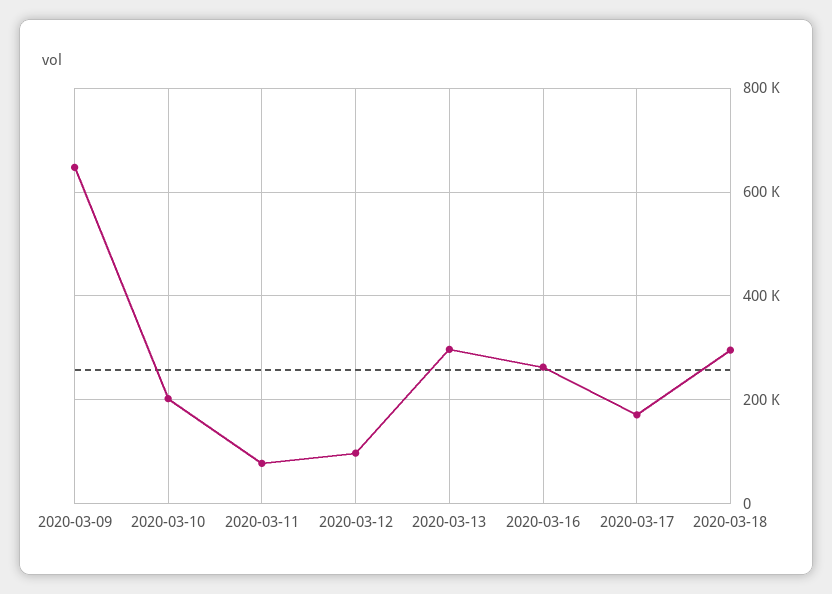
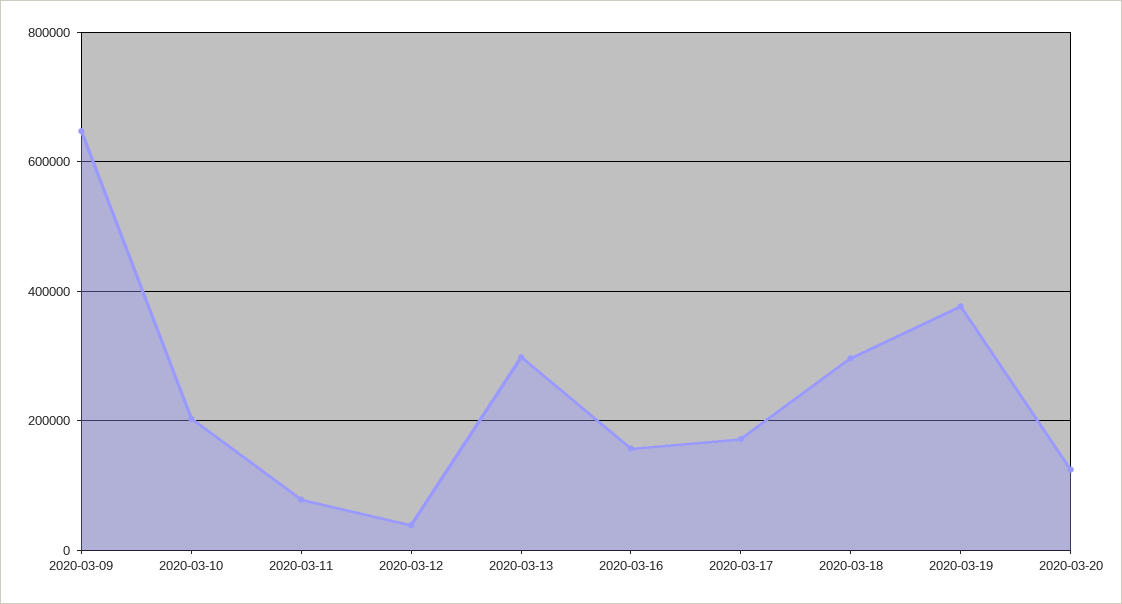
2020-03-12: 100000 -> 40000
2020-03-16: 260000 -> 160000
2020-03-19: none -> 380000
2020-03-20: none -> 120000

